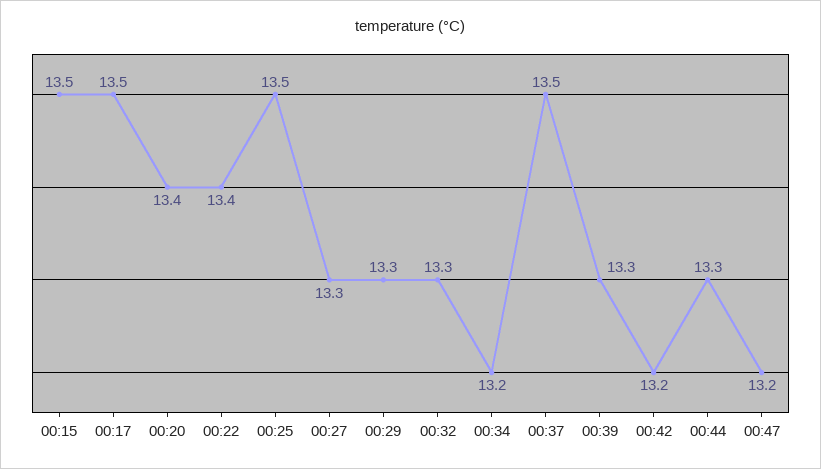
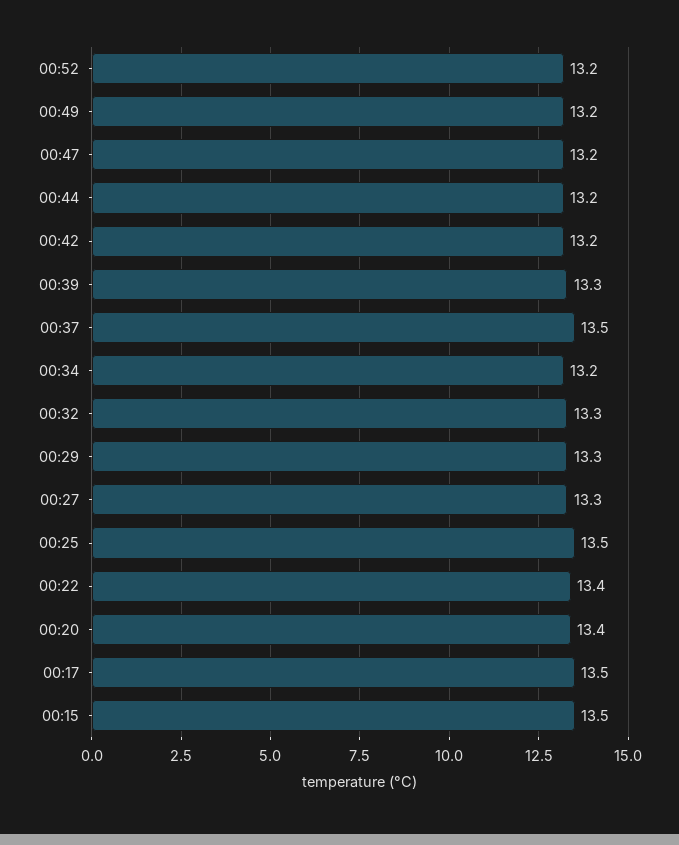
00:44: 13.3 -> 13.2
00:52: none -> 13.2
00:49: none -> 13.2

